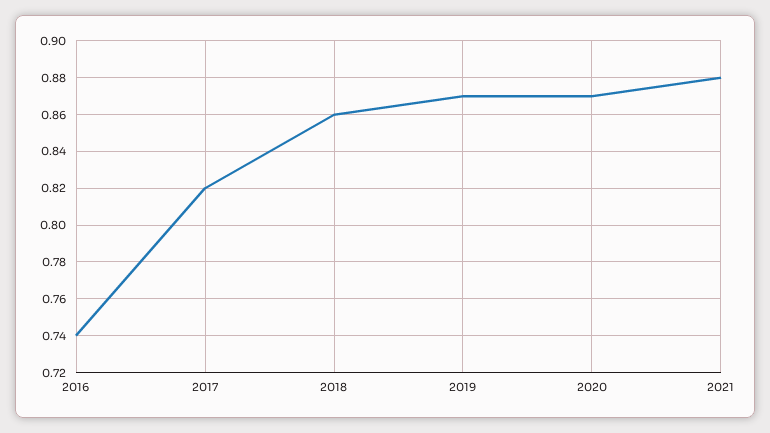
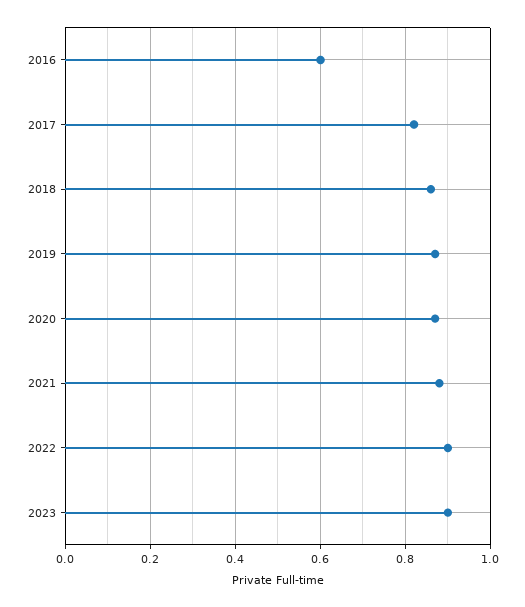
2016: 0.74 -> 0.6
2022: none -> 0.9
2023: none -> 0.9

